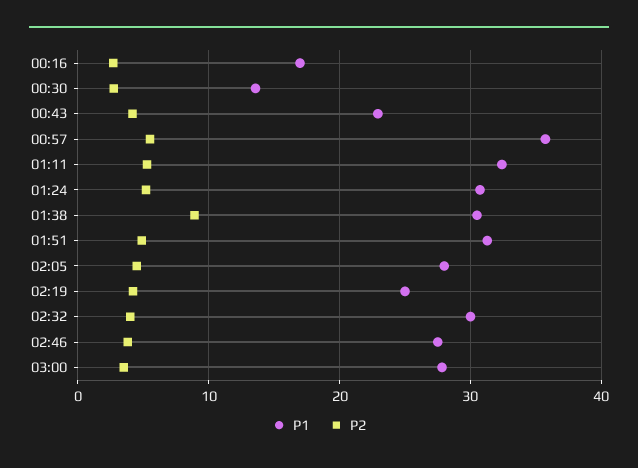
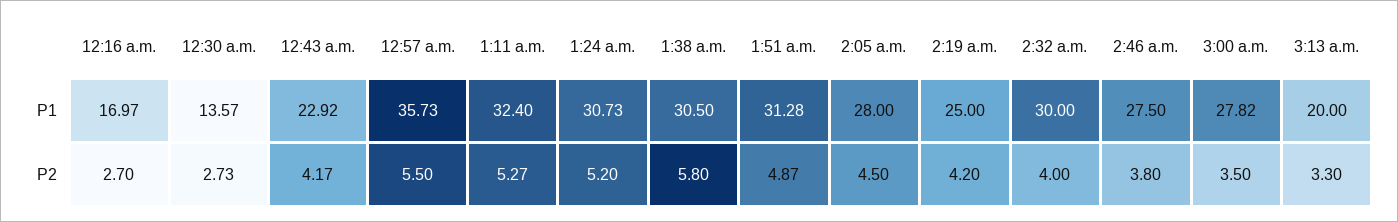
P2, 01:38: 9 -> 5.8
P1, 3:13 a.m.: none -> 20
P2, 3:13 a.m.: none -> 3.3

